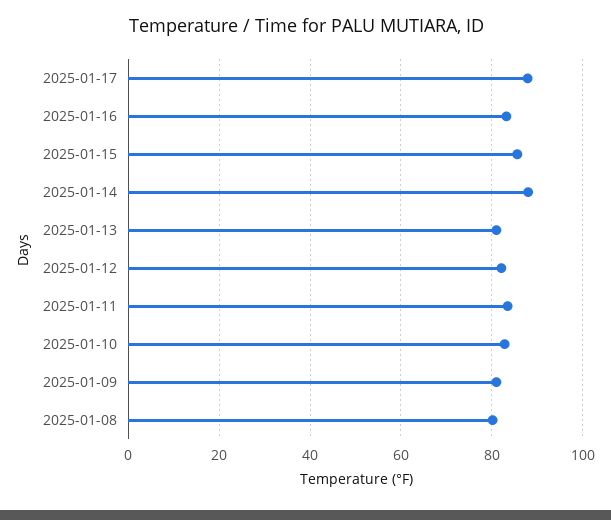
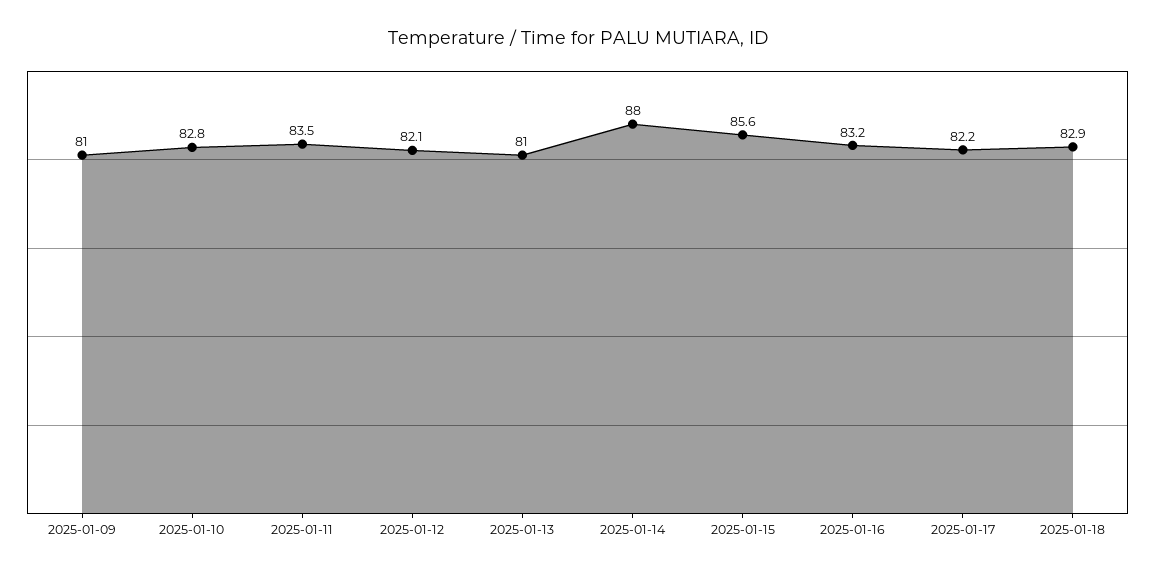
2025-01-17: 88 -> 82.2
2025-01-08: 80 -> none
2025-01-18: none -> 82.9

